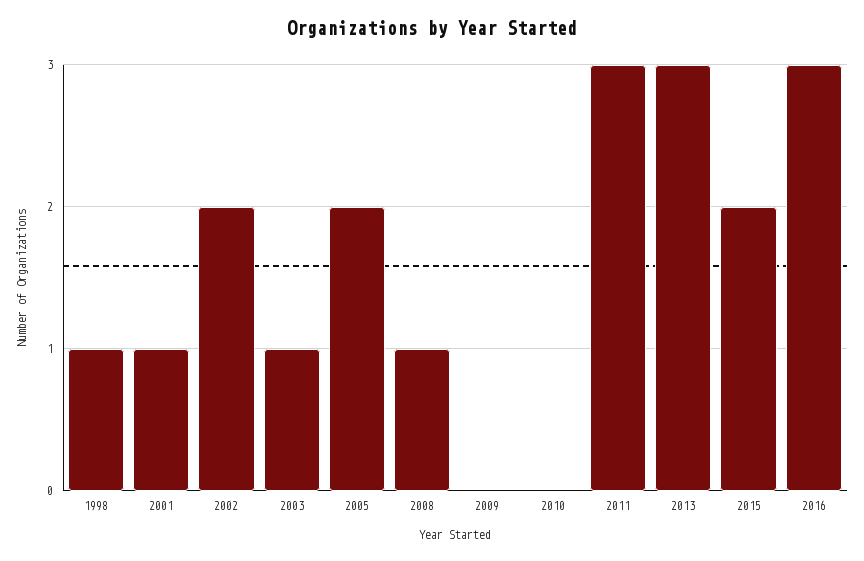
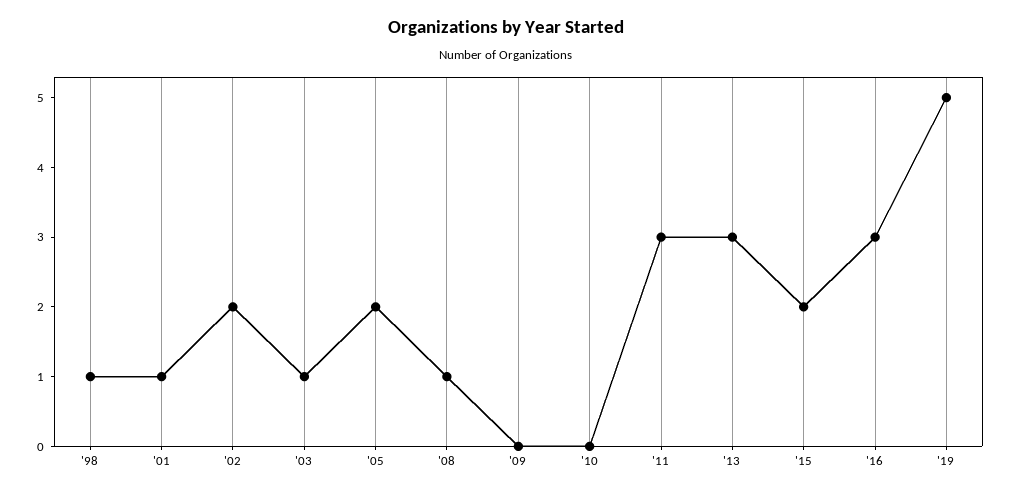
'19: none -> 5

